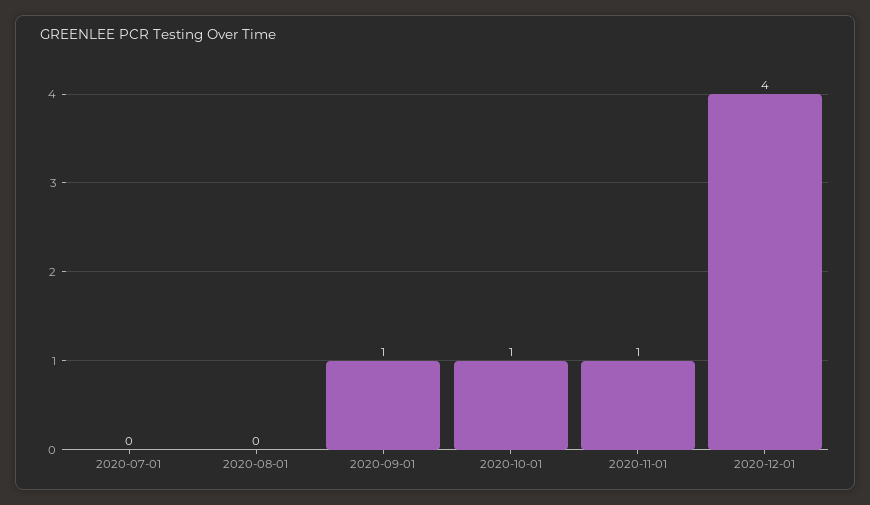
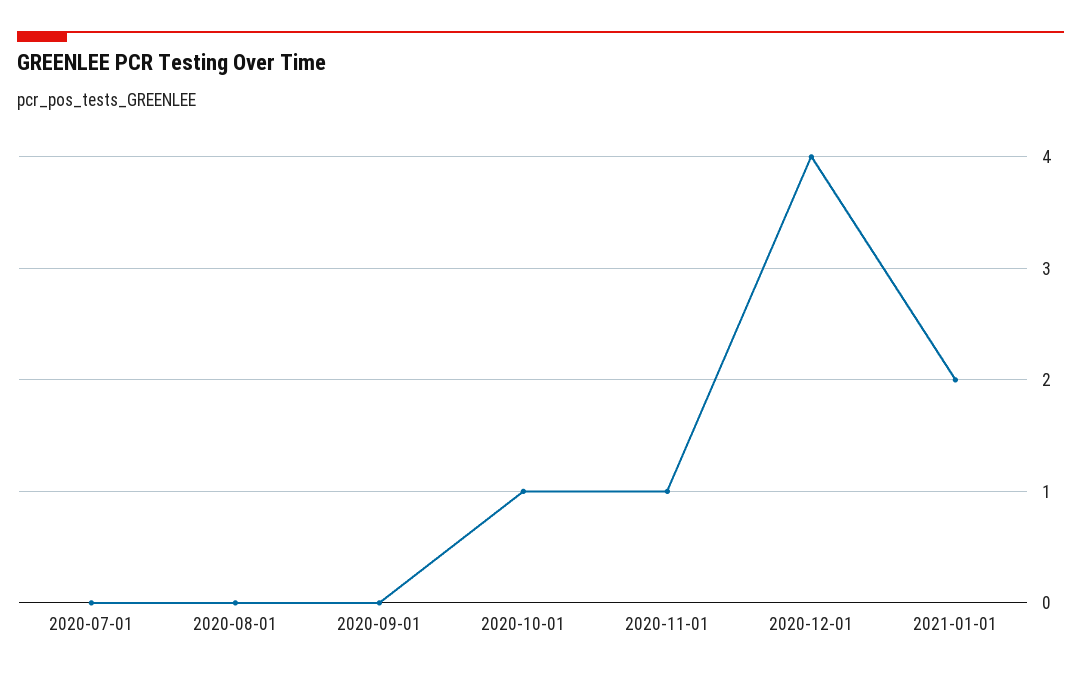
2020-09-01: 1 -> 0
2021-01-01: none -> 2

